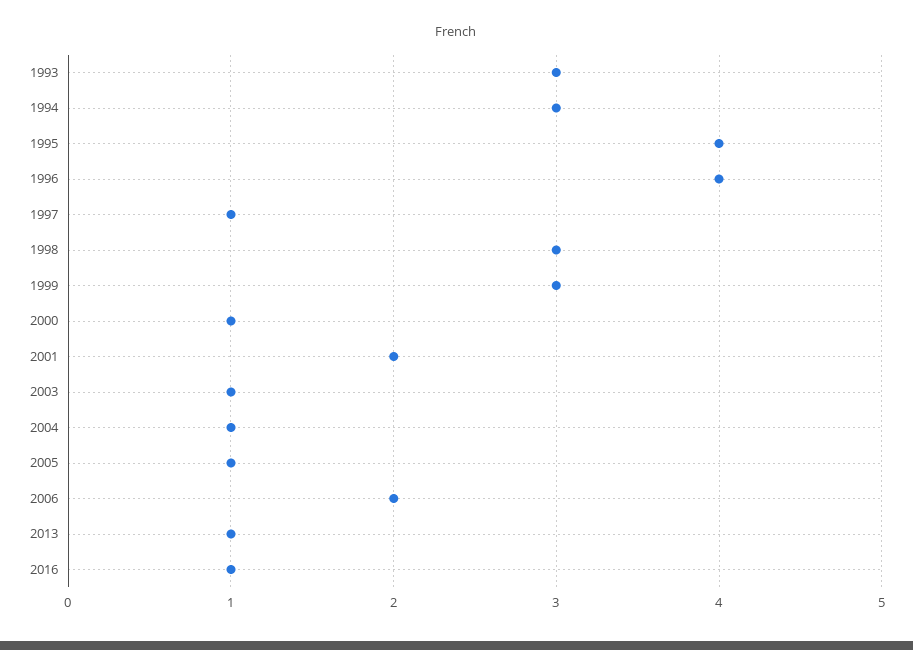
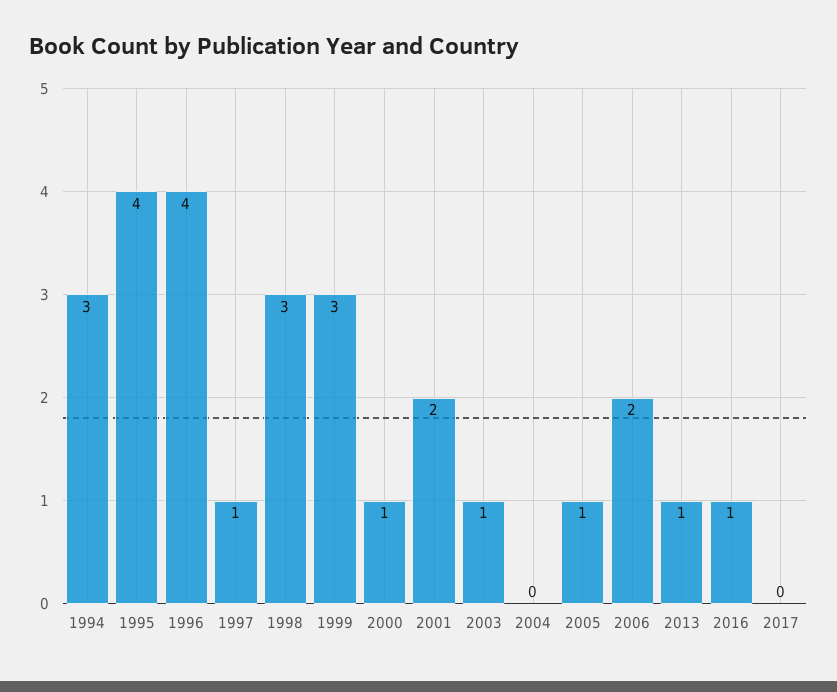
1993: 3 -> none
2004: 1 -> 0
2017: none -> 0

